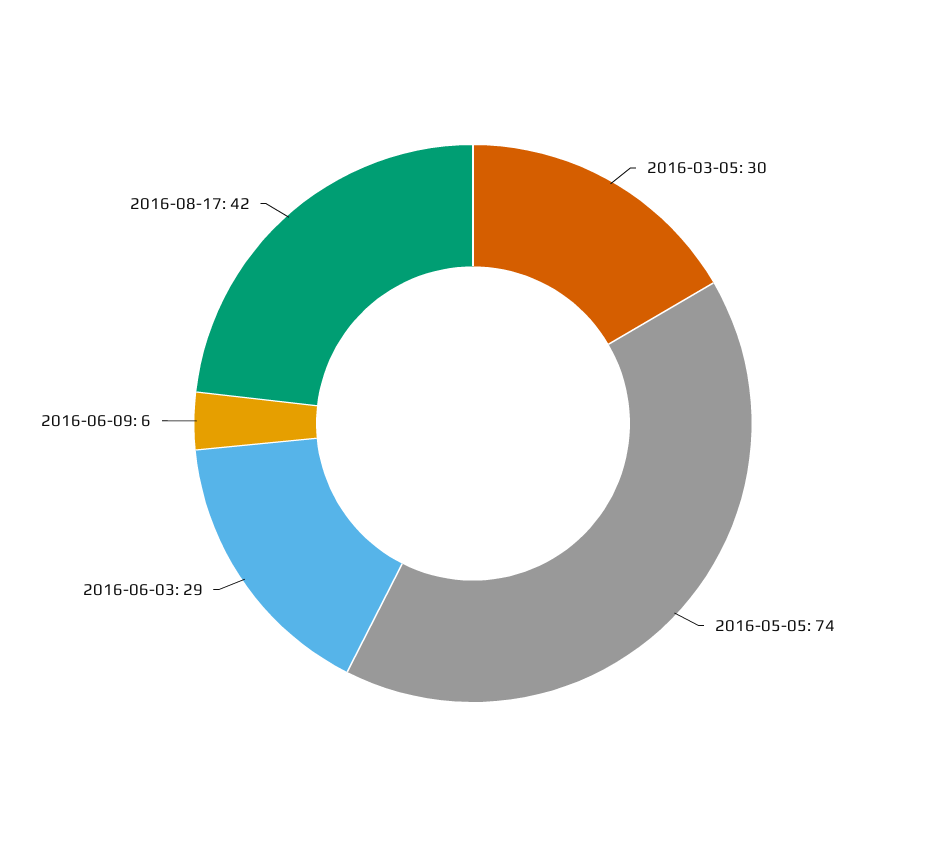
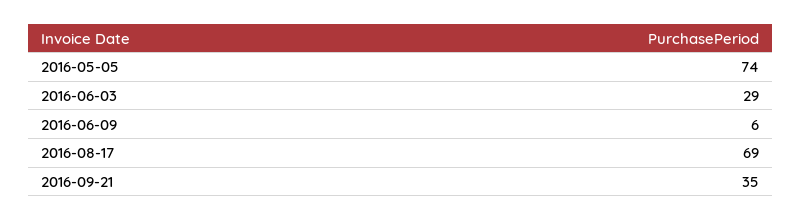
2016-03-05: 30 -> none
2016-08-17: 42 -> 69
2016-09-21: none -> 35

